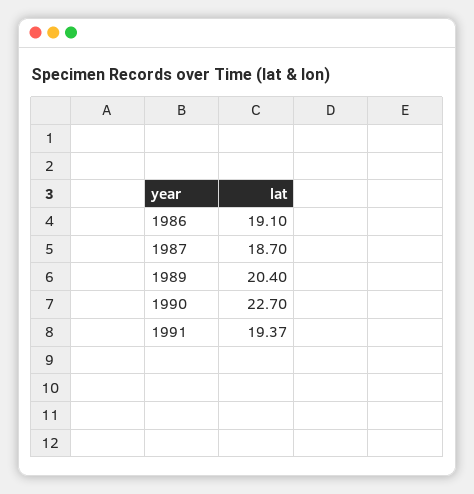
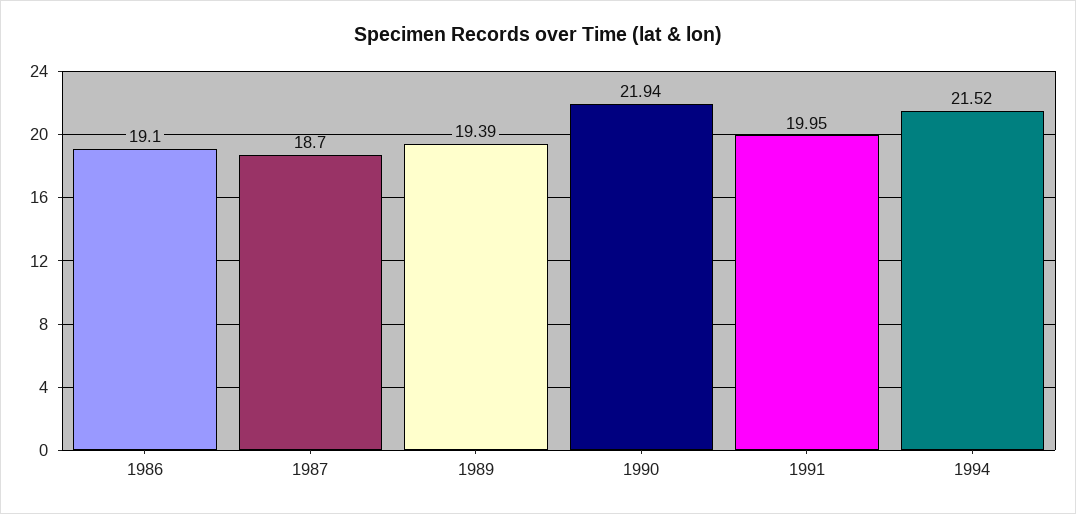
1989: 20.4 -> 19.39
1990: 22.7 -> 21.94
1991: 19.37 -> 19.95
1994: none -> 21.52

